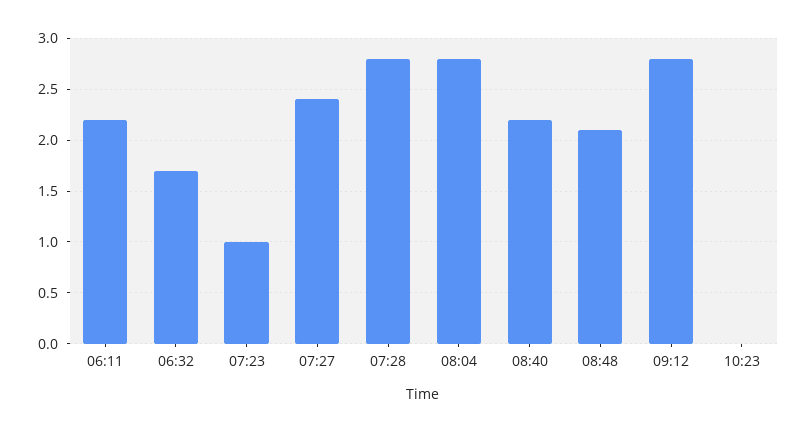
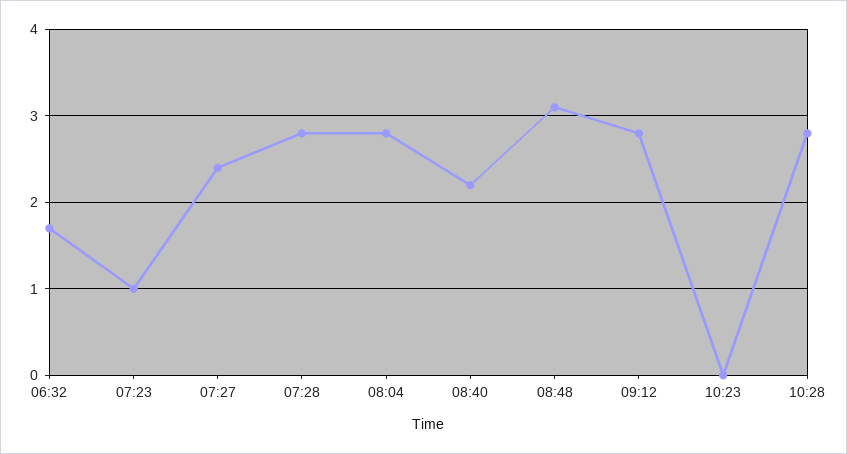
06:11: 2.2 -> none
08:48: 2.1 -> 3.1
10:28: none -> 2.8

